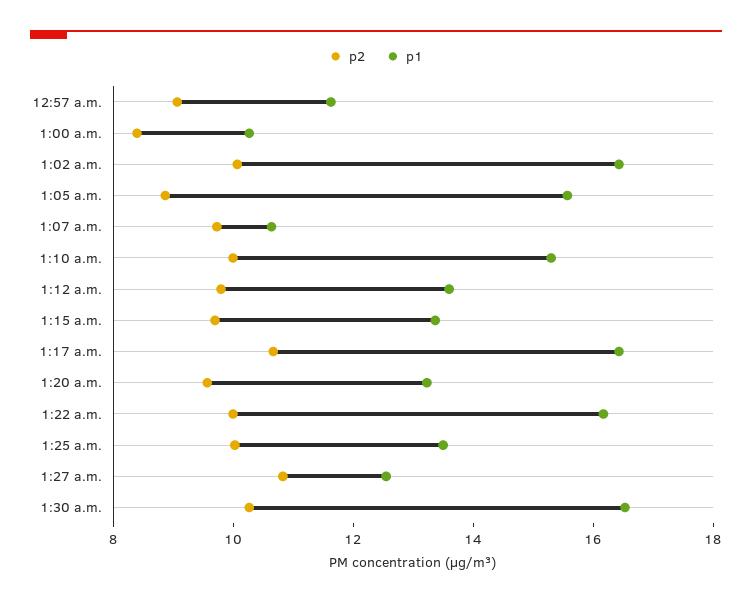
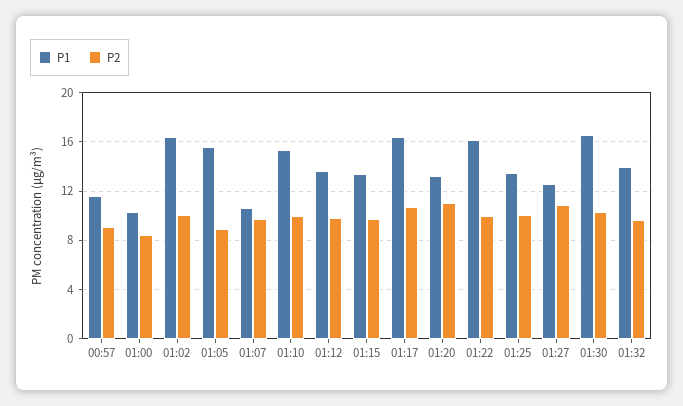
p2, 1:20 a.m.: 9.5 -> 11
p1, 01:32: none -> 14
p2, 01:32: none -> 9.5

